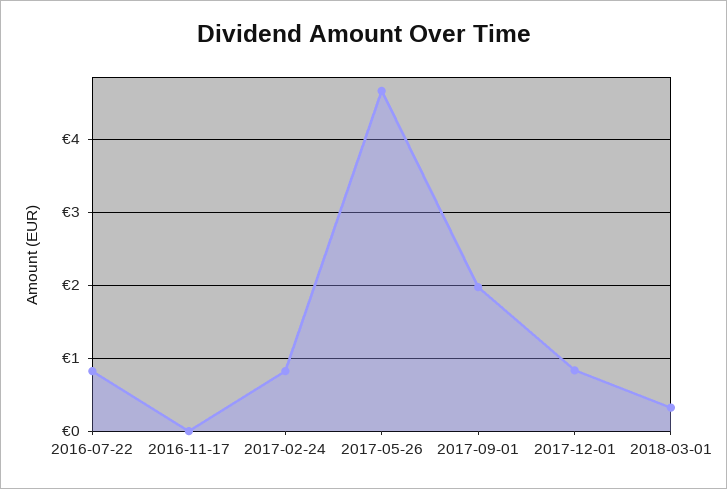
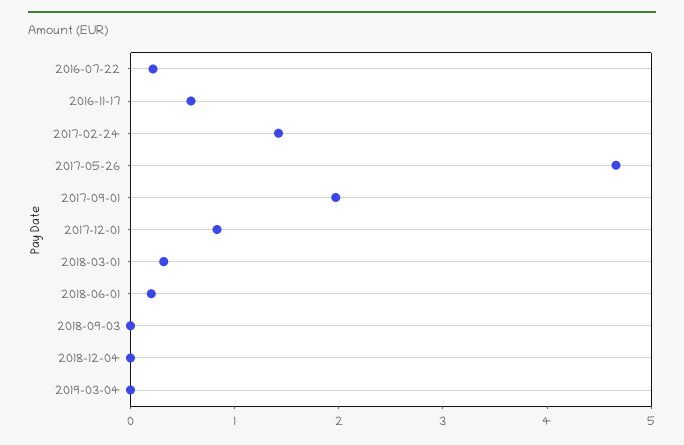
2016-07-22: 0.8 -> 0.2
2016-11-17: 0 -> 0.6
2017-02-24: 0.8 -> 1.4
2018-06-01: none -> 0.2
2018-09-03: none -> 0
2018-12-04: none -> 0
2019-03-04: none -> 0

